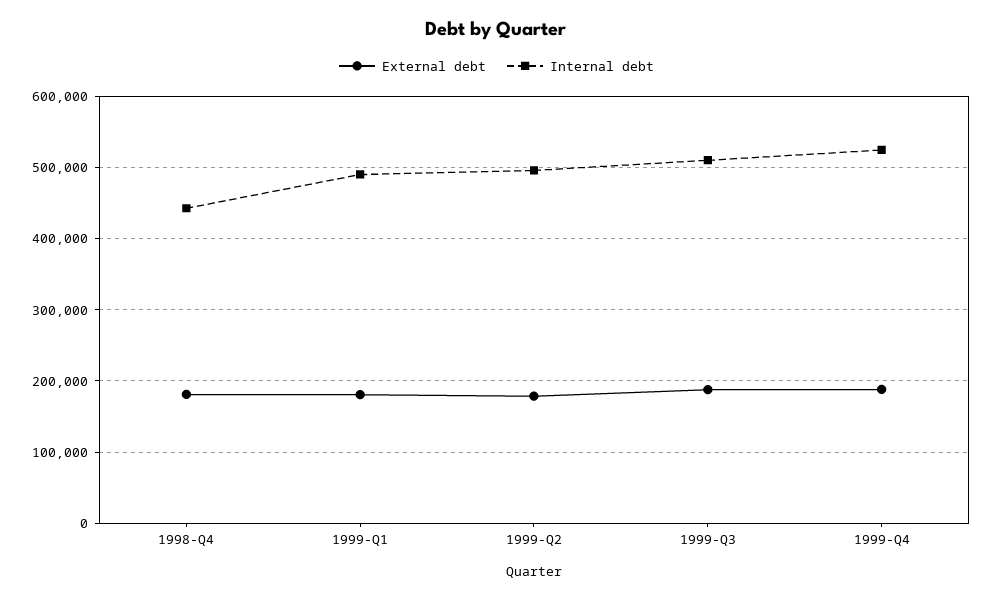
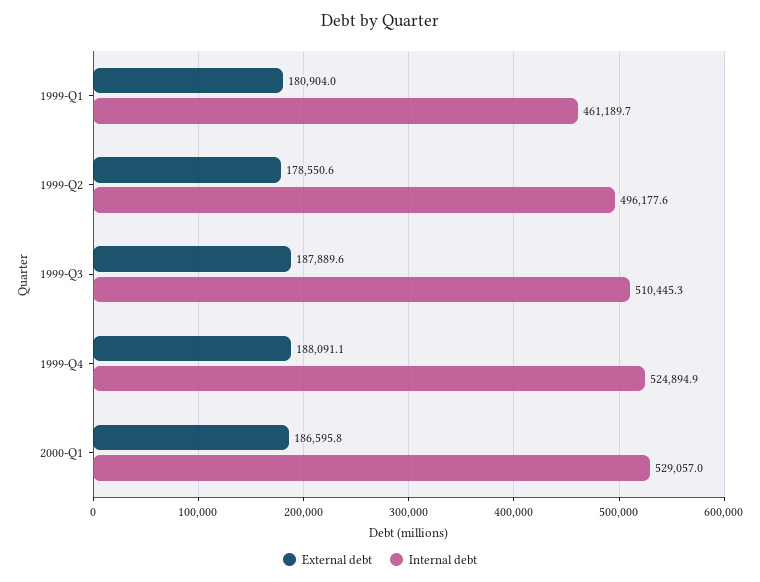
External debt, 1998-Q4: 180000 -> none
Internal debt, 1998-Q4: 440000 -> none
Internal debt, 1999-Q1: 490000 -> 461189.7
External debt, 2000-Q1: none -> 186595.8
Internal debt, 2000-Q1: none -> 529057

